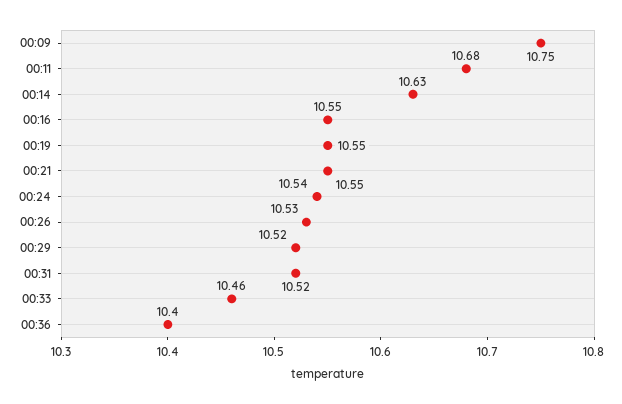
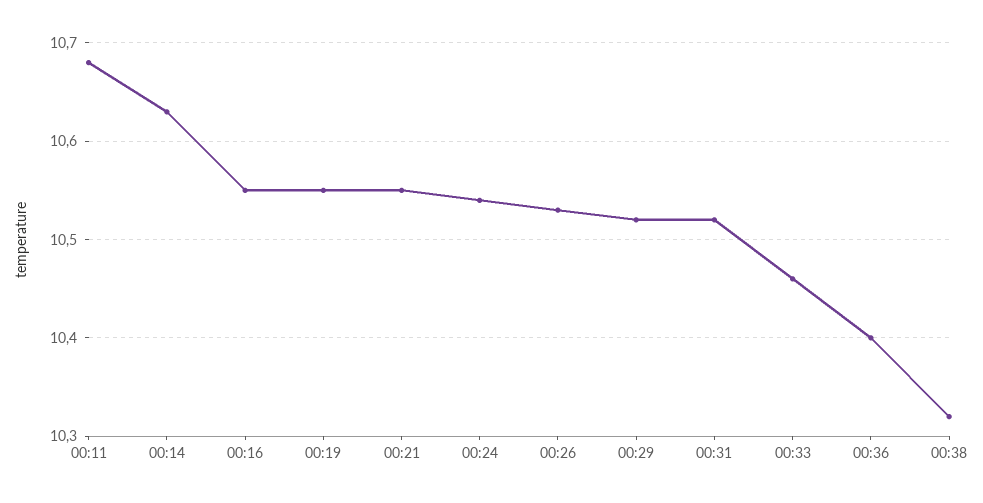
00:09: 10.75 -> none
00:38: none -> 10.32

